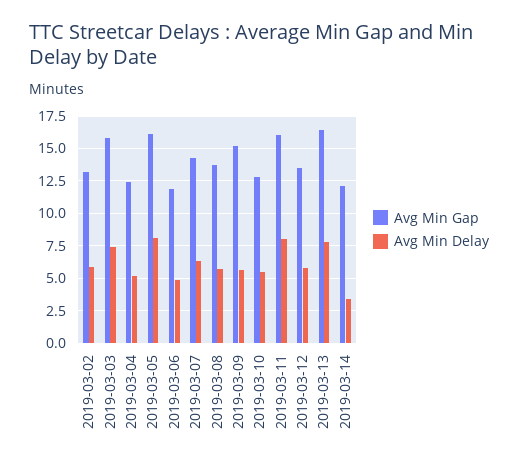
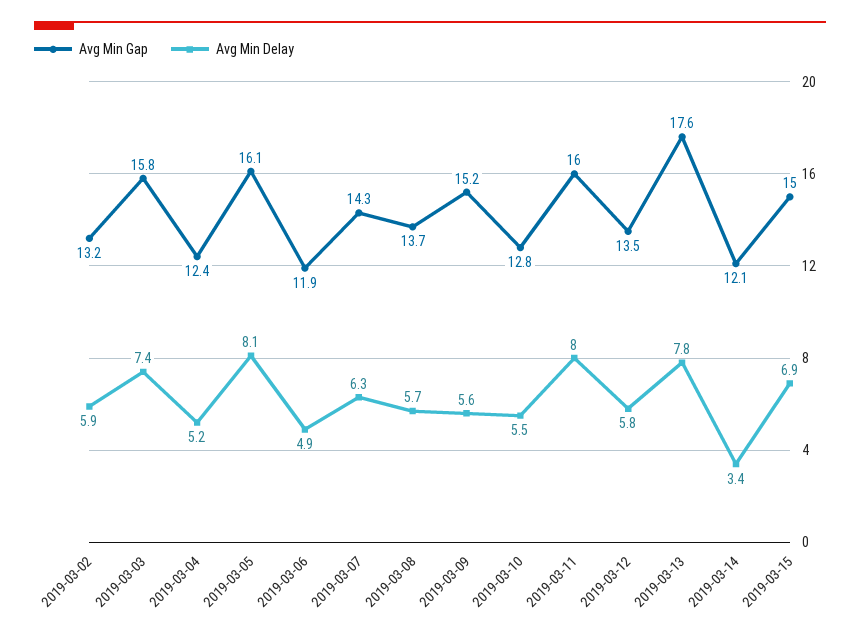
Avg Min Gap, 2019-03-13: 16.5 -> 17.6
Avg Min Gap, 2019-03-15: none -> 15
Avg Min Delay, 2019-03-15: none -> 6.9

